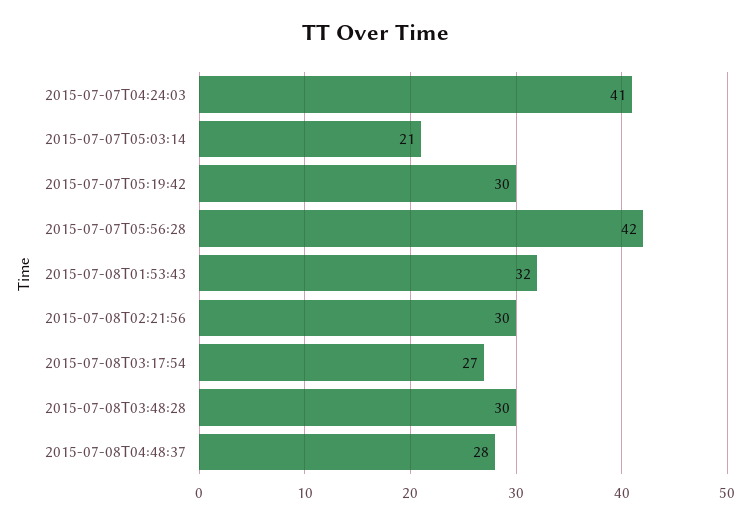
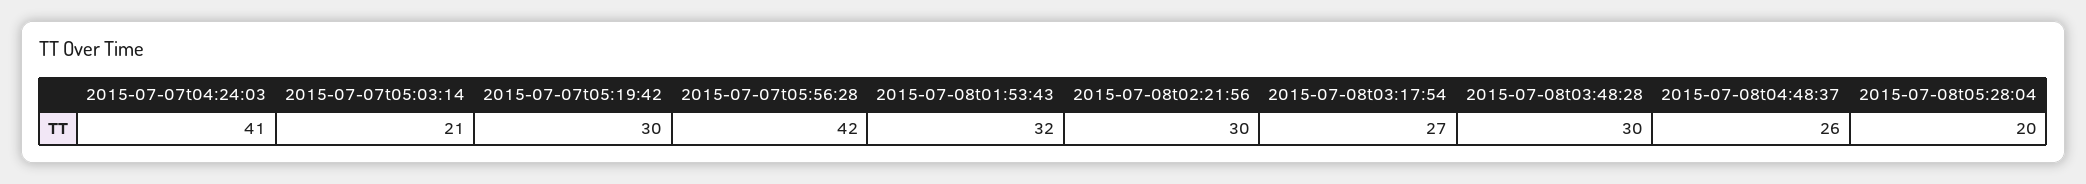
2015-07-08T04:48:37: 28 -> 26
2015-07-08t05:28:04: none -> 20

